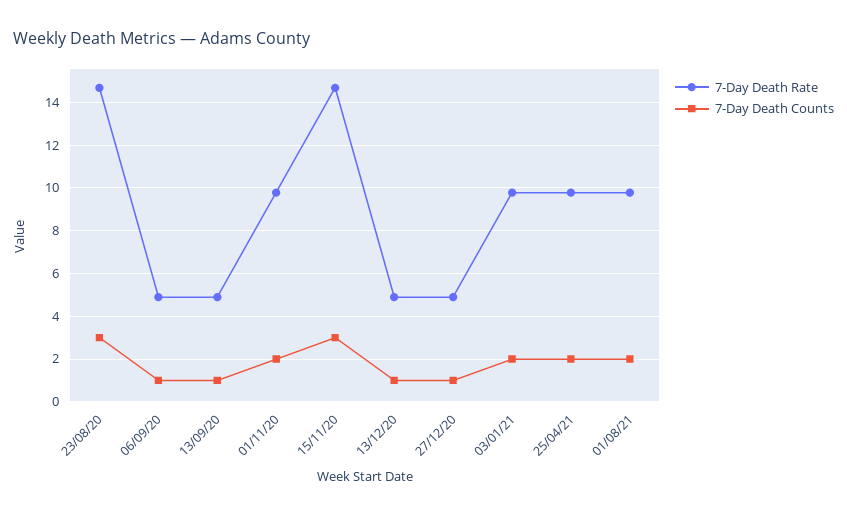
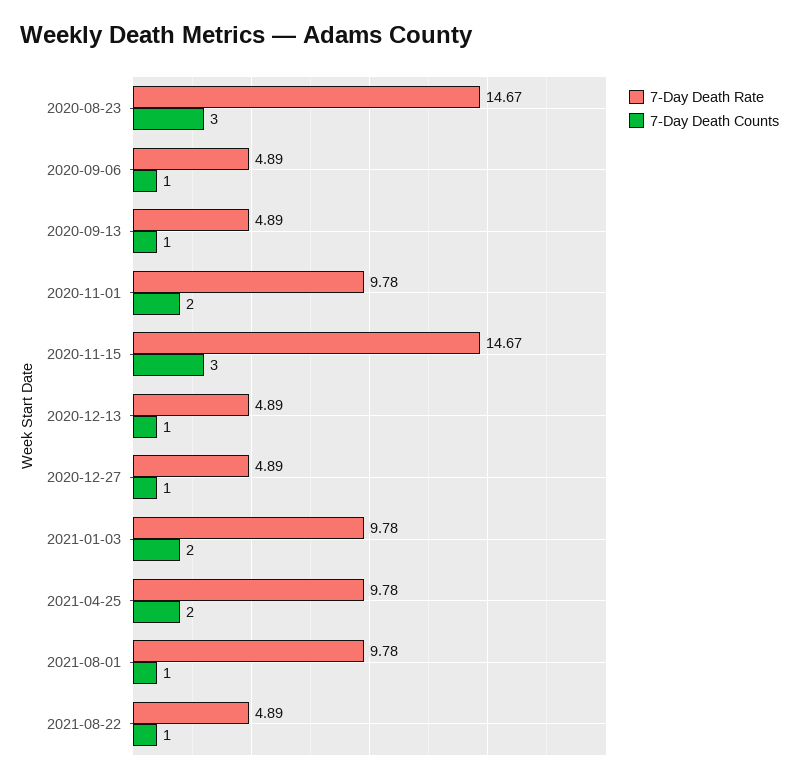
7-Day Death Counts, 01/08/21: 2 -> 1
7-Day Death Rate, 2021-08-22: none -> 4.89
7-Day Death Counts, 2021-08-22: none -> 1

